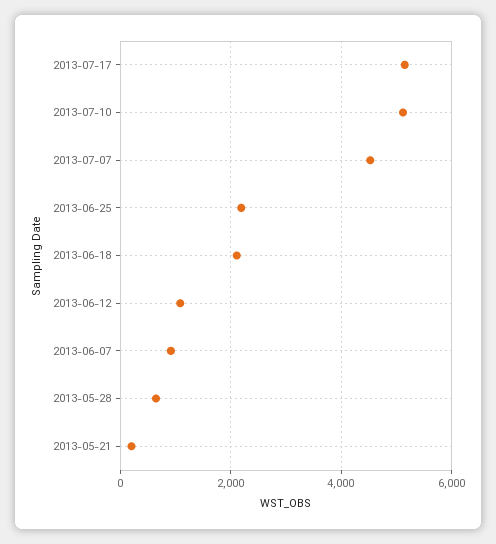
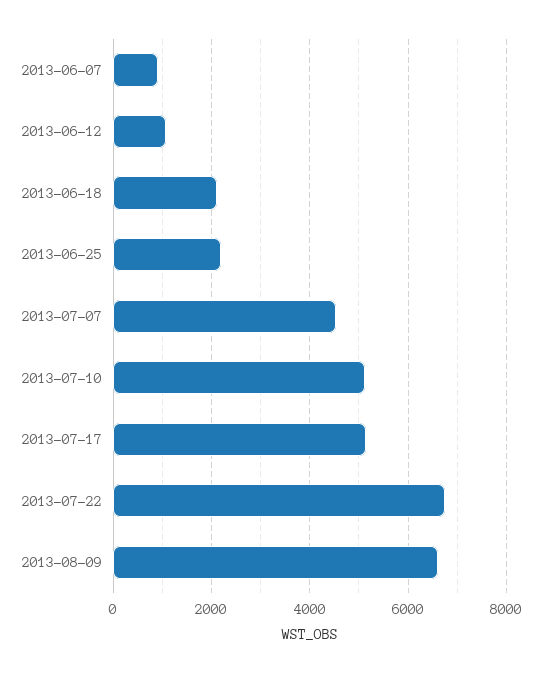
2013-05-28: 600 -> none
2013-05-21: 200 -> none
2013-07-22: none -> 6800
2013-08-09: none -> 6600

